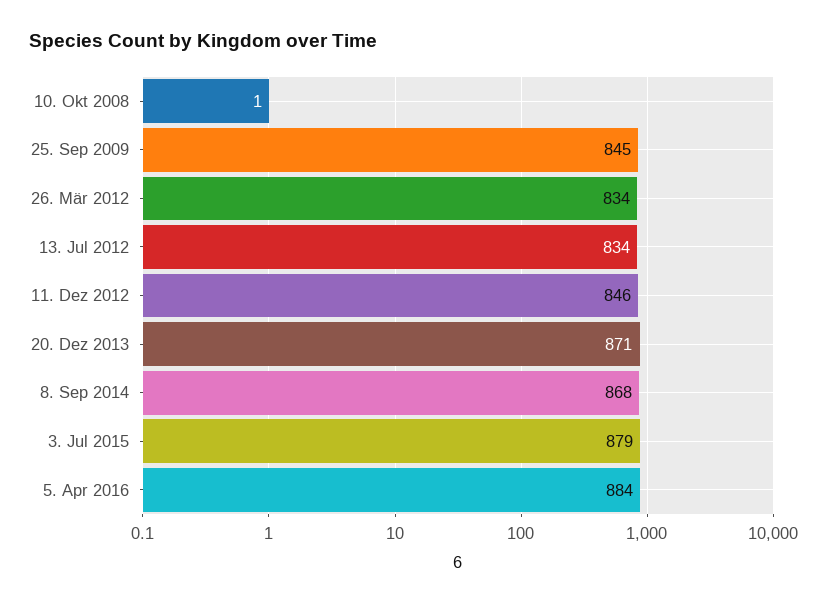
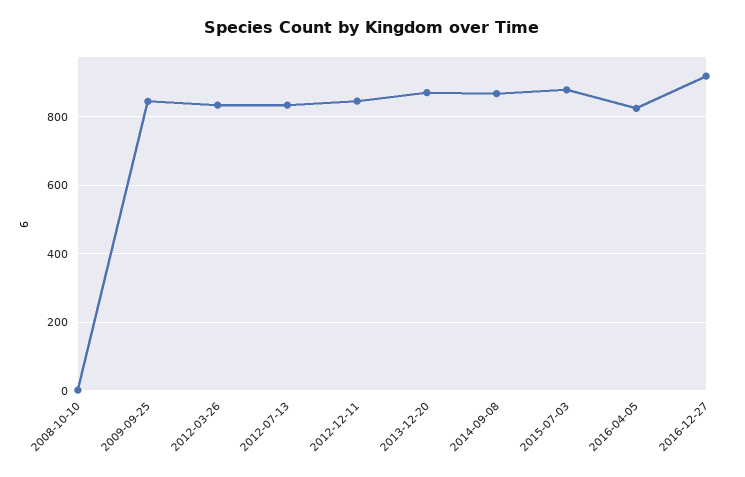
5. Apr 2016: 884 -> 820
2016-12-27: none -> 920

